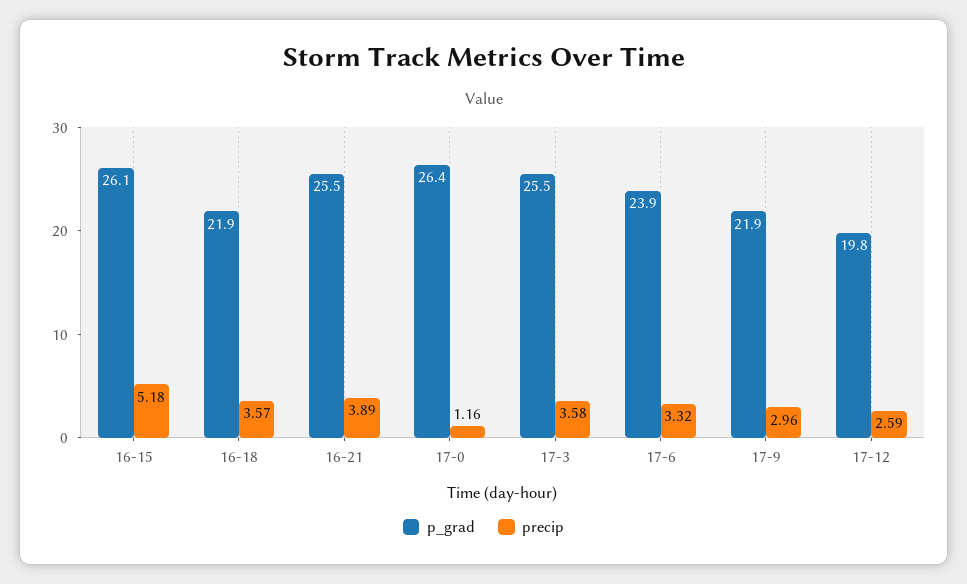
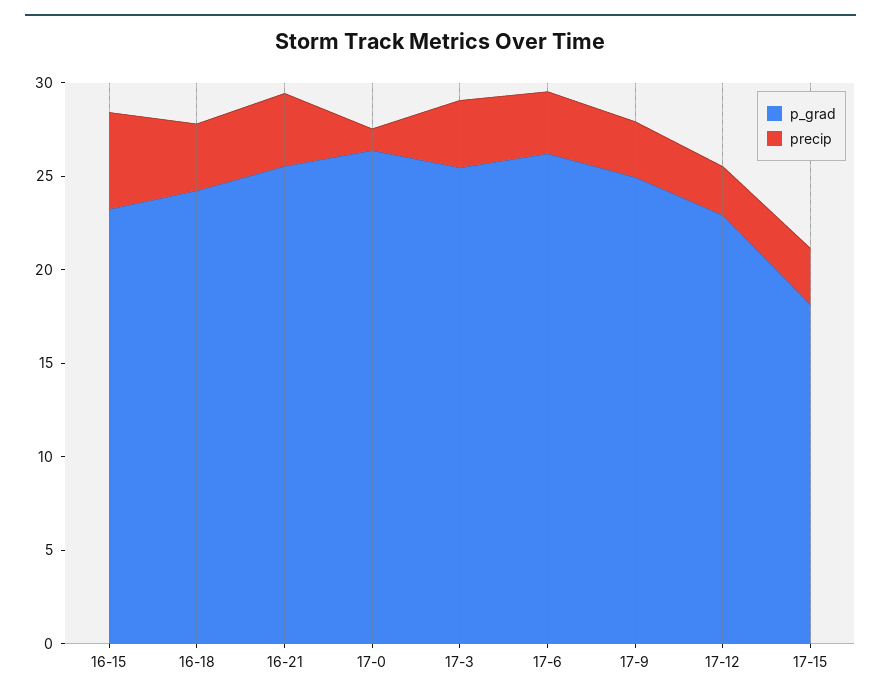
p_grad, 16-15: 26.1 -> 23
p_grad, 16-18: 21.9 -> 24
p_grad, 17-6: 23.9 -> 26
p_grad, 17-9: 21.9 -> 25
p_grad, 17-12: 19.8 -> 23
p_grad, 17-15: none -> 18
precip, 17-15: none -> 3

